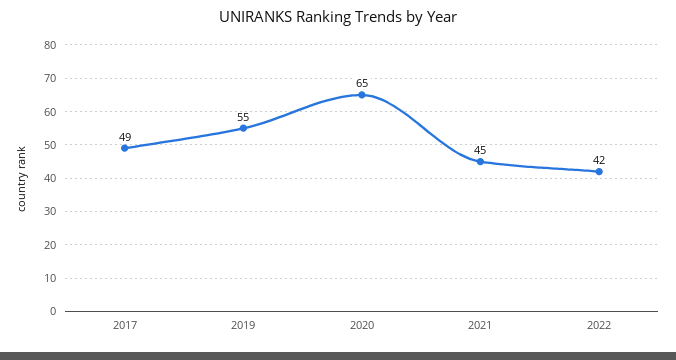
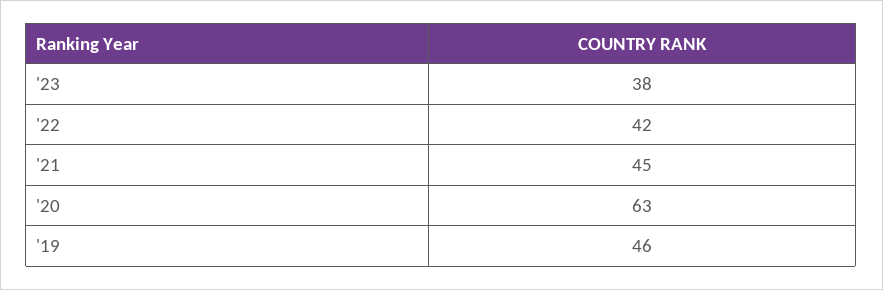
2017: 49 -> none
2019: 55 -> 46
2020: 65 -> 63
'23: none -> 38

